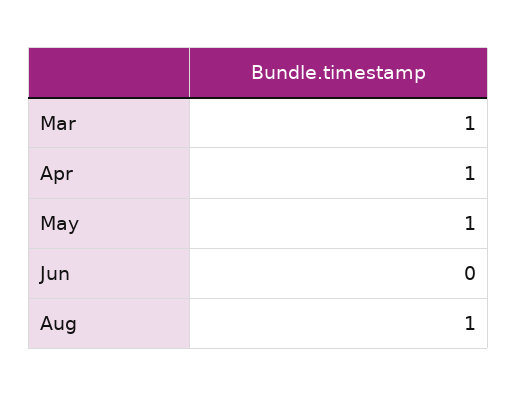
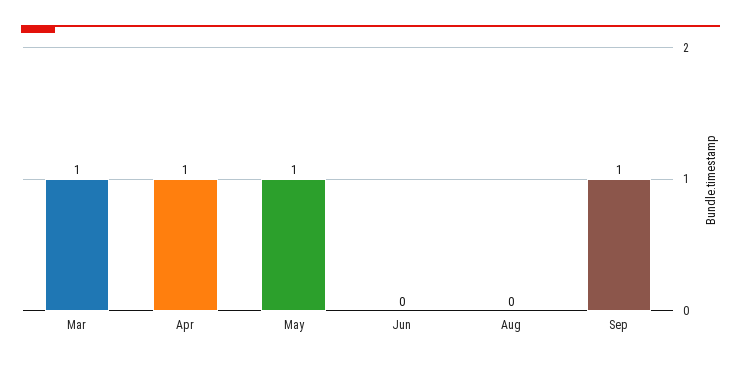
Aug: 1 -> 0
Sep: none -> 1

